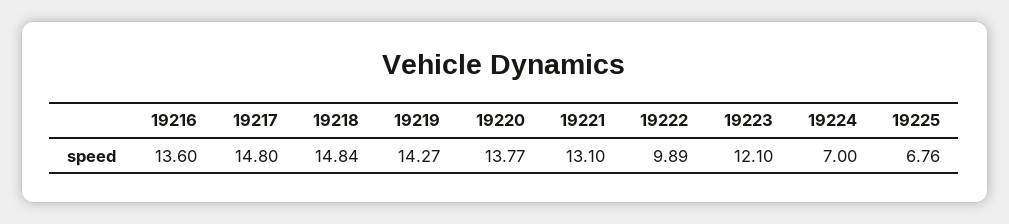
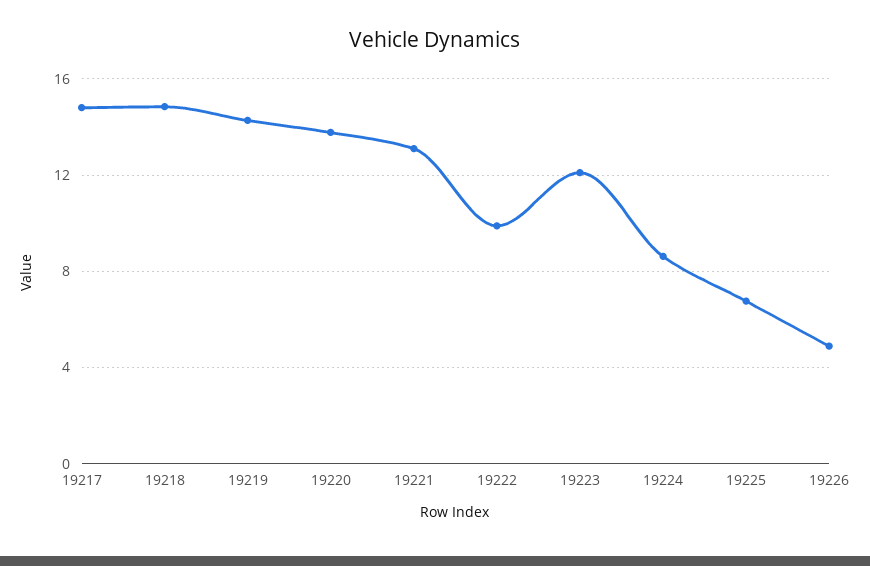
19216: 13.6 -> none
19224: 7 -> 8.5
19226: none -> 5

